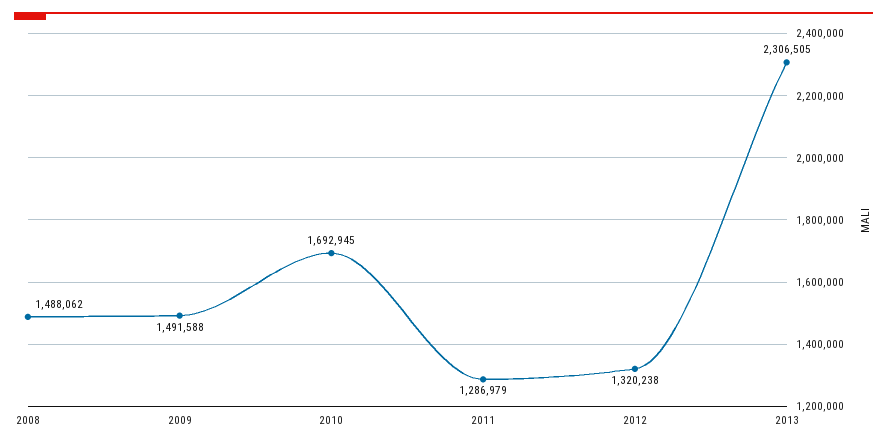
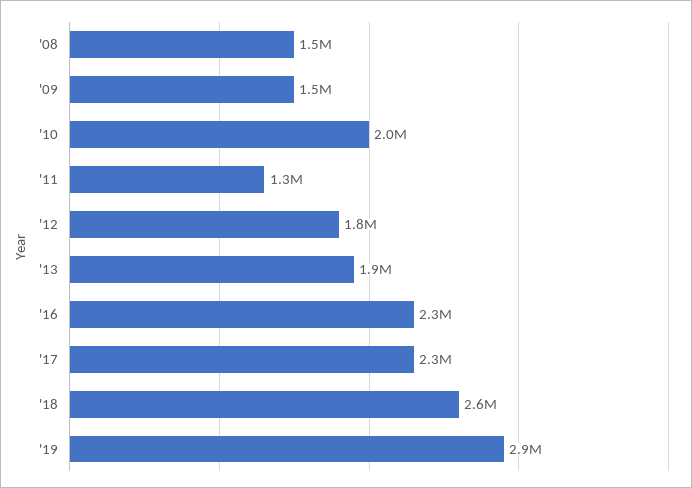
2010: 1692945 -> 2000000
2012: 1320238 -> 1800000
2013: 2306505 -> 1900000
'16: none -> 2300000
'17: none -> 2300000
'18: none -> 2600000
'19: none -> 2900000

